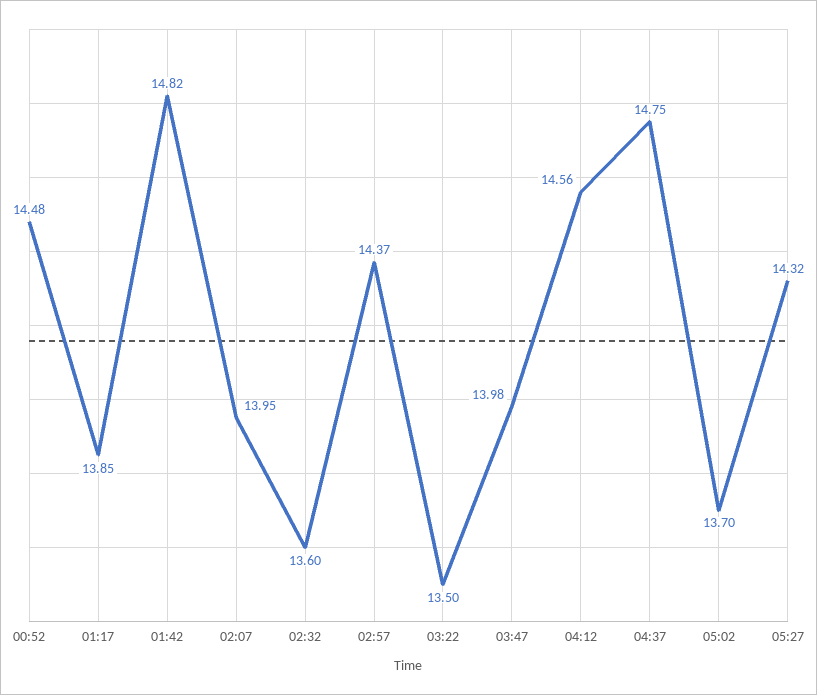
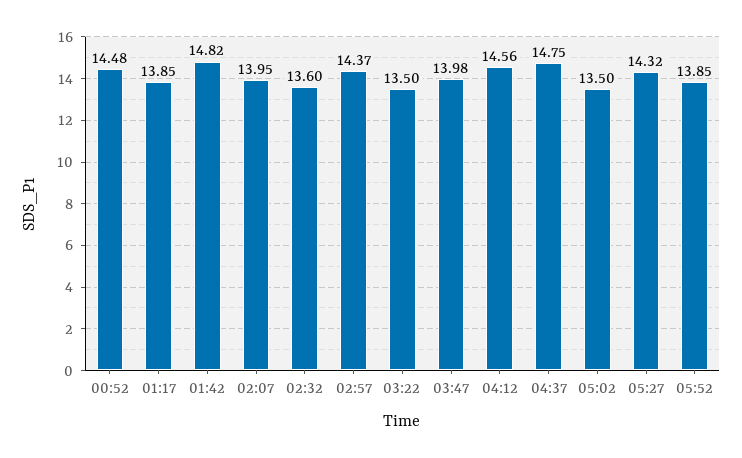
05:02: 13.7 -> 13.5
05:52: none -> 13.85

